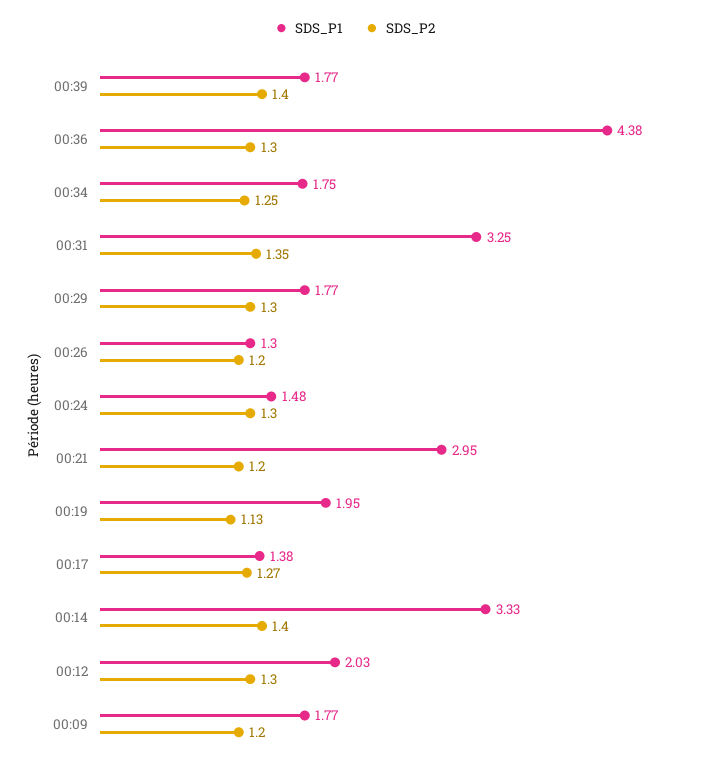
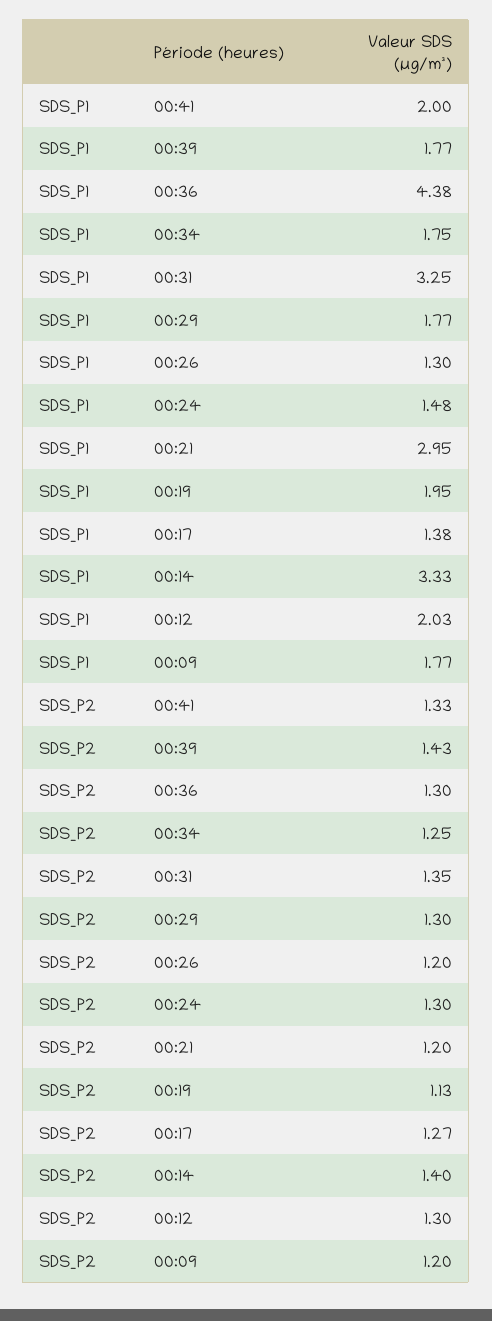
SDS_P2, 00:39: 1.4 -> 1.43
SDS_P1, 00:41: none -> 2
SDS_P2, 00:41: none -> 1.33

